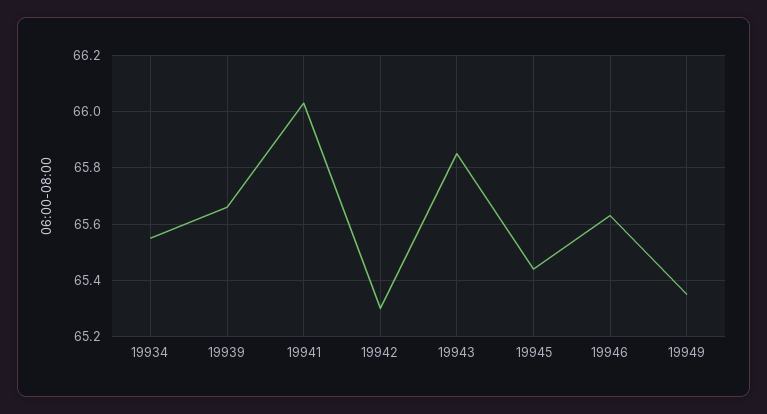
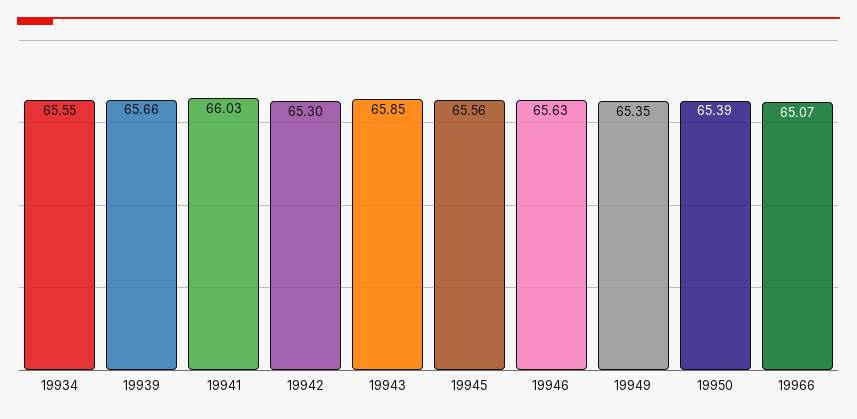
19945: 65.45 -> 65.56
19950: none -> 65.39
19966: none -> 65.07

